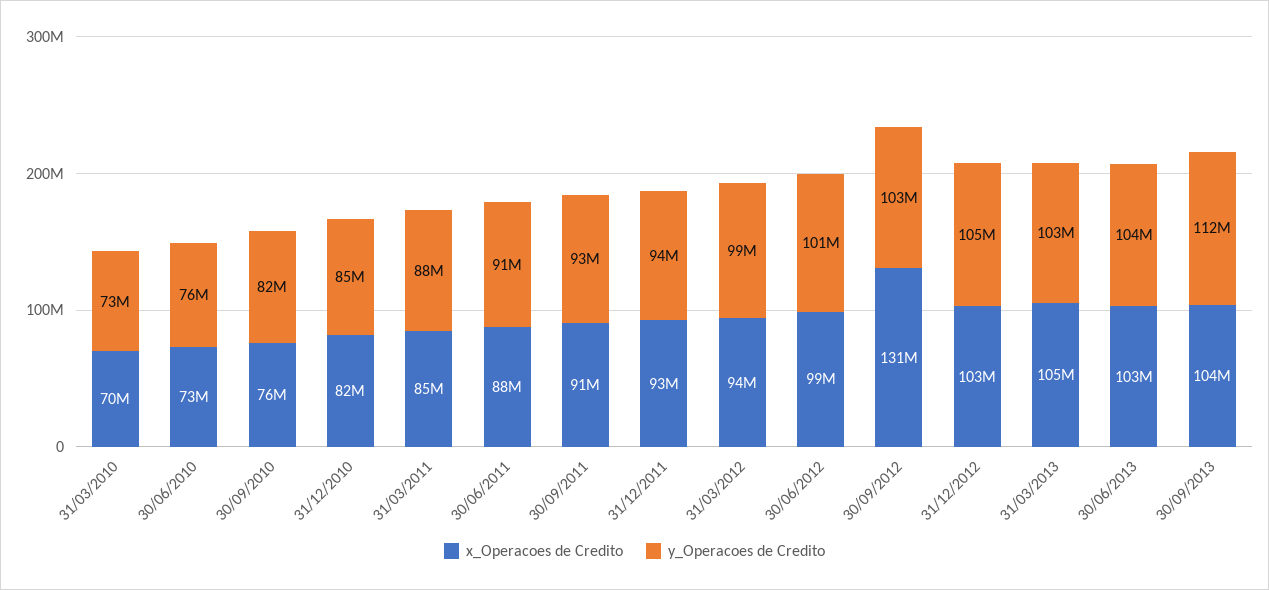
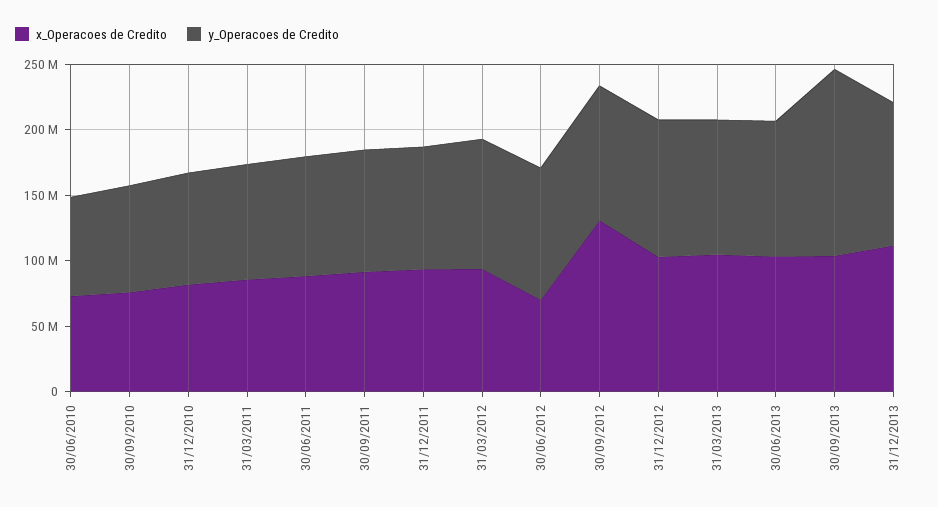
x_Operacoes de Credito, 31/03/2010: 70000000 -> none
y_Operacoes de Credito, 31/03/2010: 73000000 -> none
x_Operacoes de Credito, 30/06/2012: 99000000 -> 70000000
y_Operacoes de Credito, 30/09/2013: 112000000 -> 140000000
x_Operacoes de Credito, 31/12/2013: none -> 110000000
y_Operacoes de Credito, 31/12/2013: none -> 110000000

